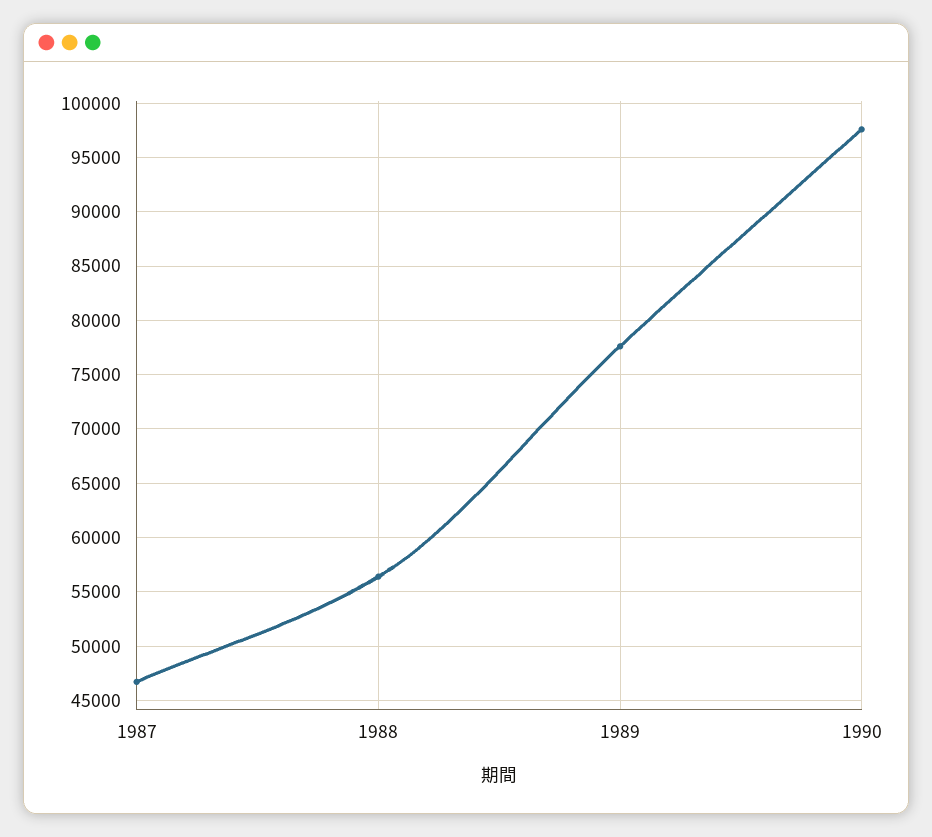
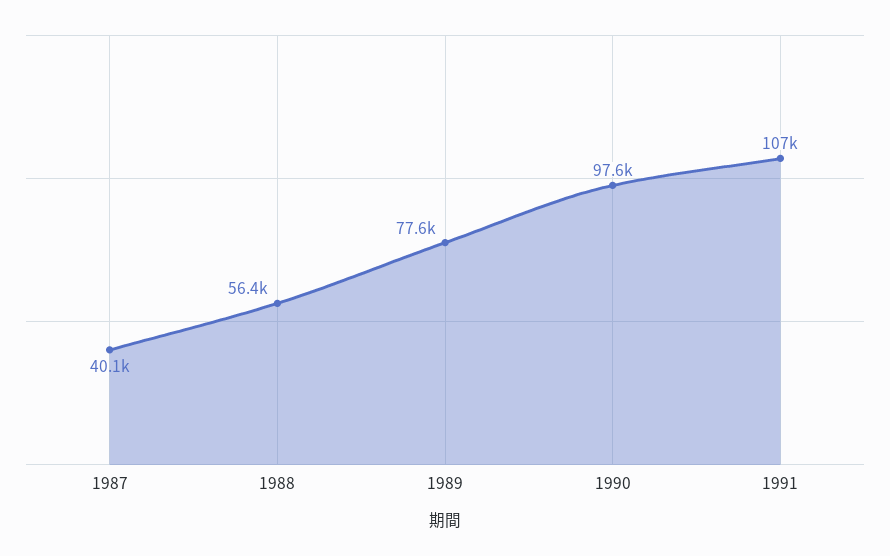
1987: 47000 -> 40100
1991: none -> 107000

